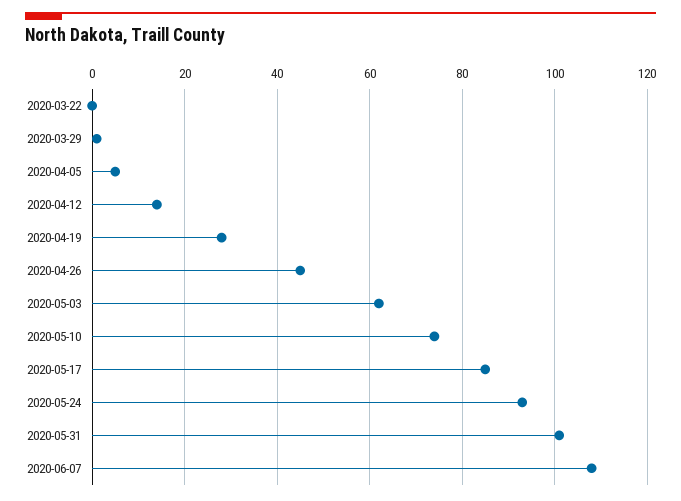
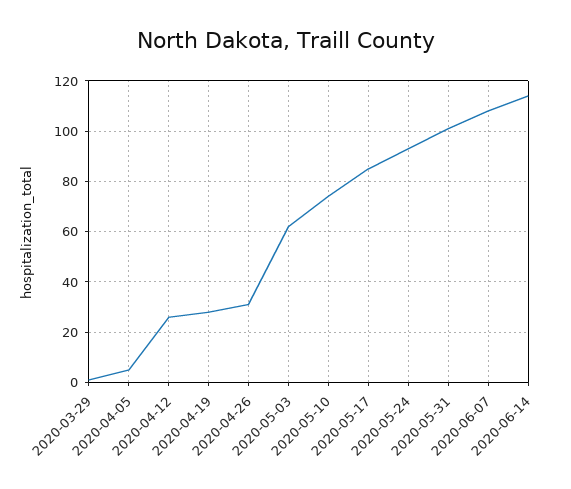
2020-03-22: 0 -> none
2020-04-12: 15 -> 25
2020-04-26: 45 -> 30
2020-06-14: none -> 115

